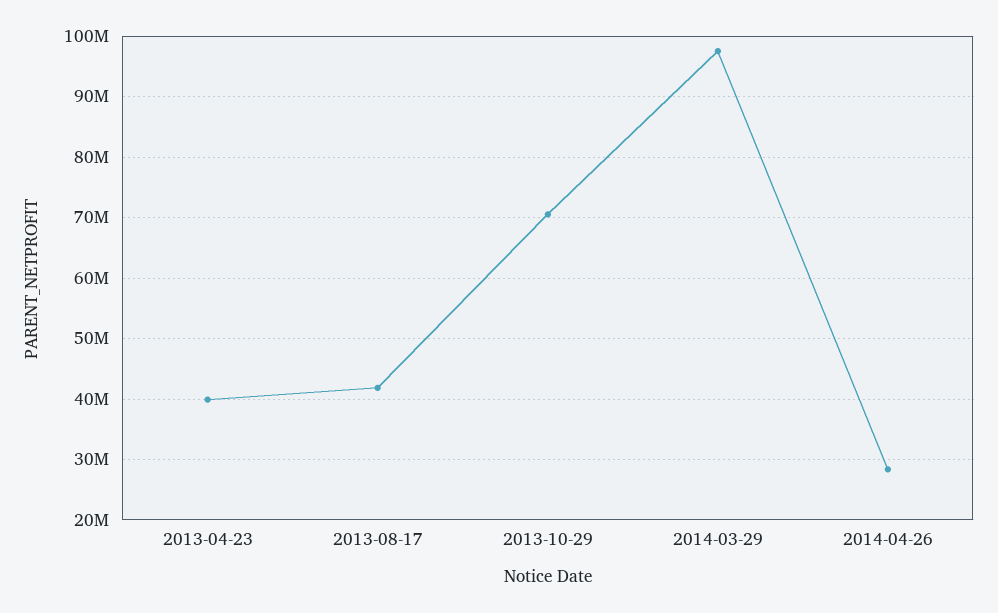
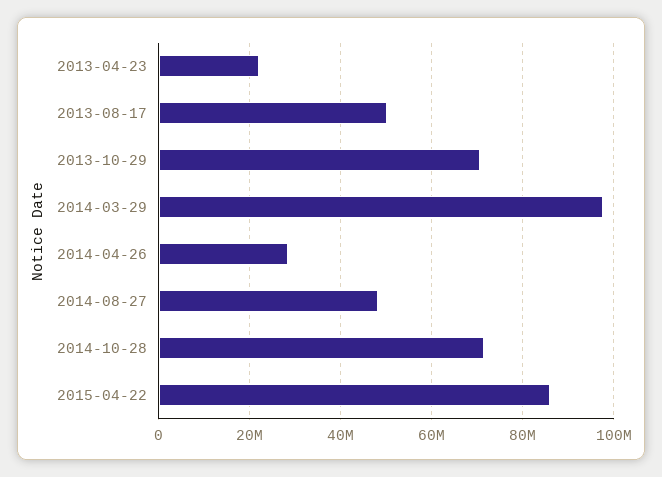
2013-04-23: 40000000 -> 22000000
2013-08-17: 42000000 -> 50000000
2014-08-27: none -> 48000000
2014-10-28: none -> 72000000
2015-04-22: none -> 86000000

